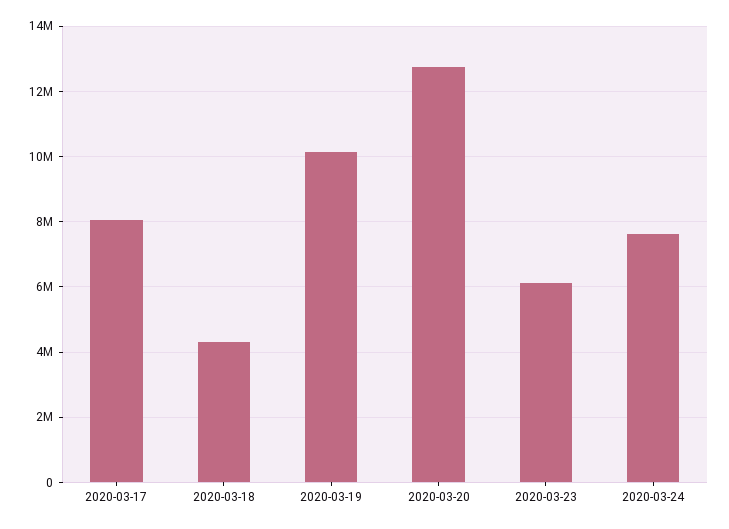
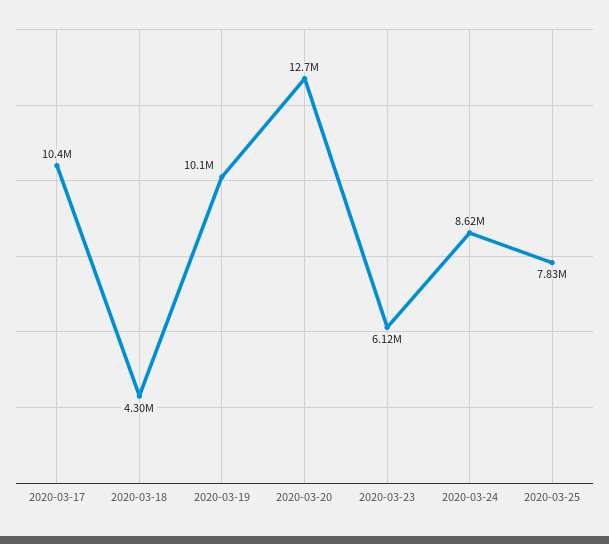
2020-03-17: 8000000 -> 10400000
2020-03-24: 7600000 -> 8620000
2020-03-25: none -> 7830000

